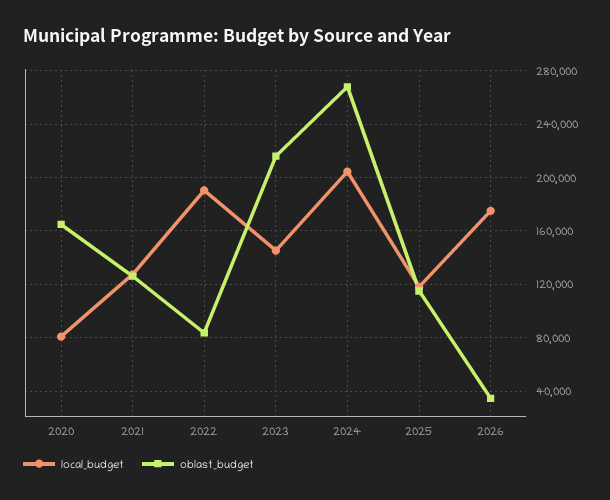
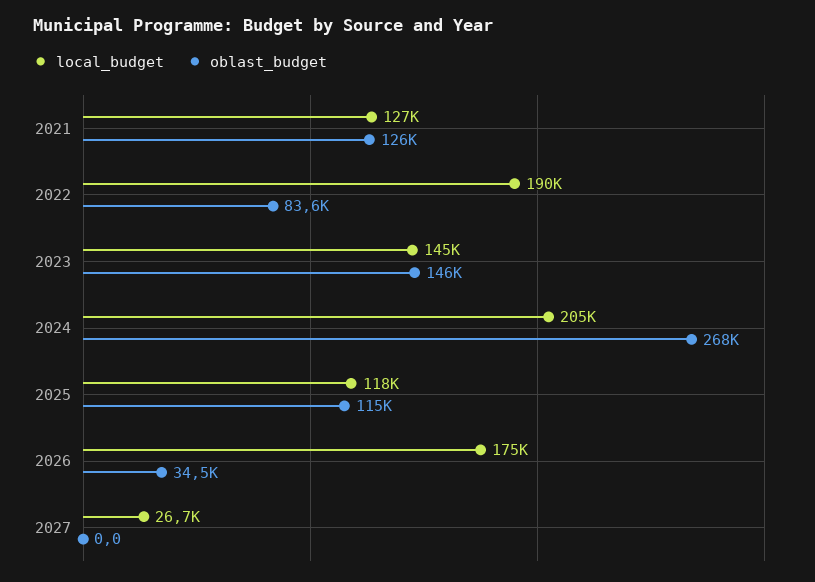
local_budget, 2020: 80000 -> none
oblast_budget, 2020: 165000 -> none
oblast_budget, 2023: 215000 -> 146000
local_budget, 2027: none -> 26700
oblast_budget, 2027: none -> 0

